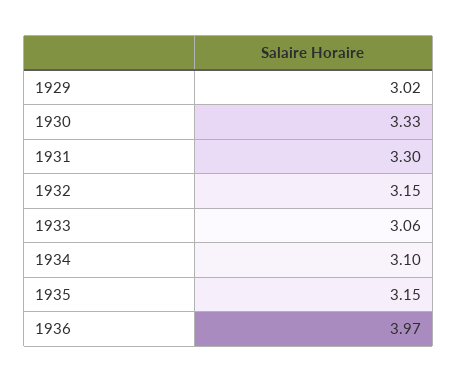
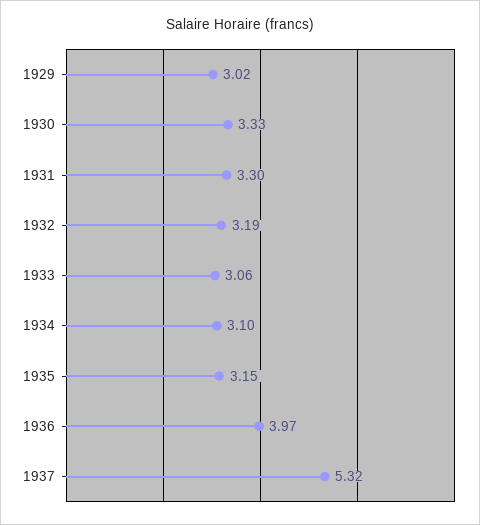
1932: 3.15 -> 3.19
1937: none -> 5.32

